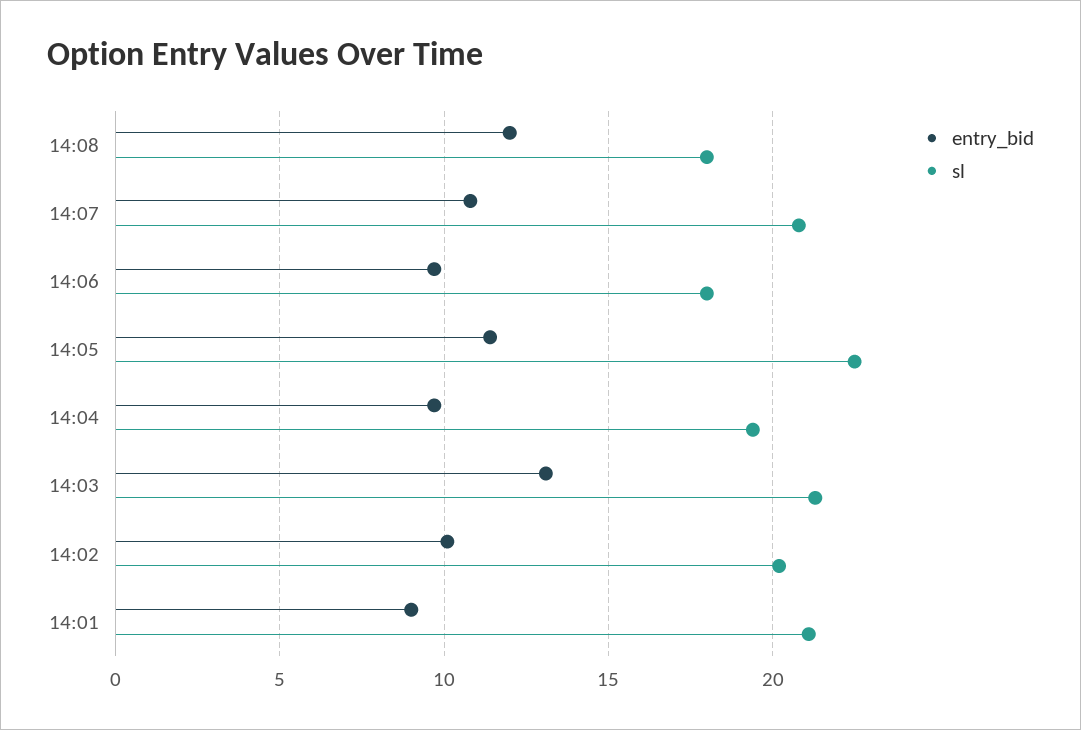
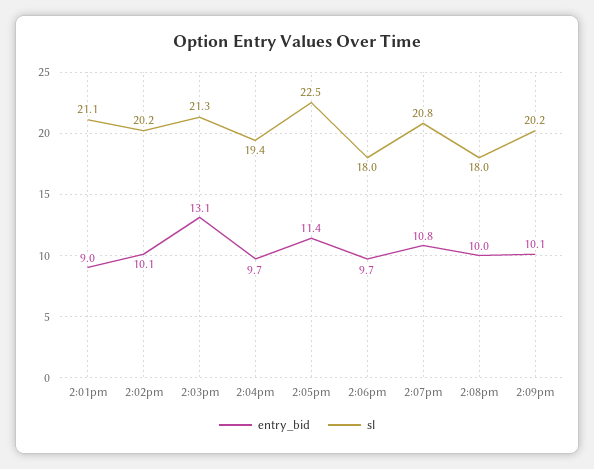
entry_bid, 14:08: 12 -> 10
entry_bid, 2:09pm: none -> 10.1
sl, 2:09pm: none -> 20.2

